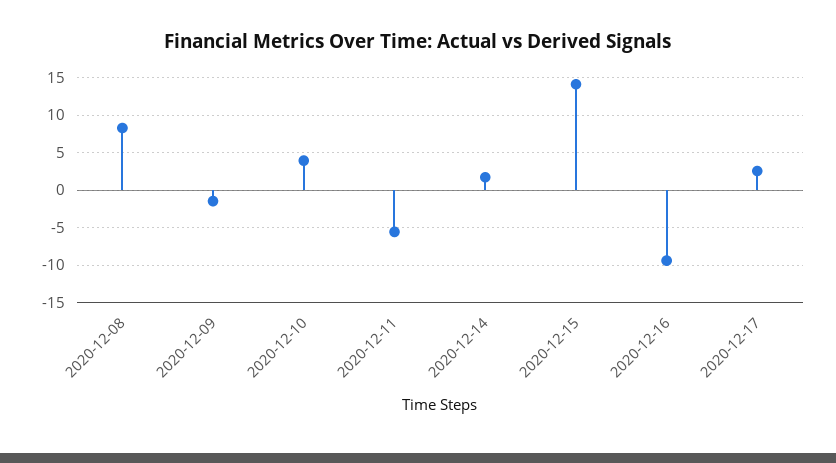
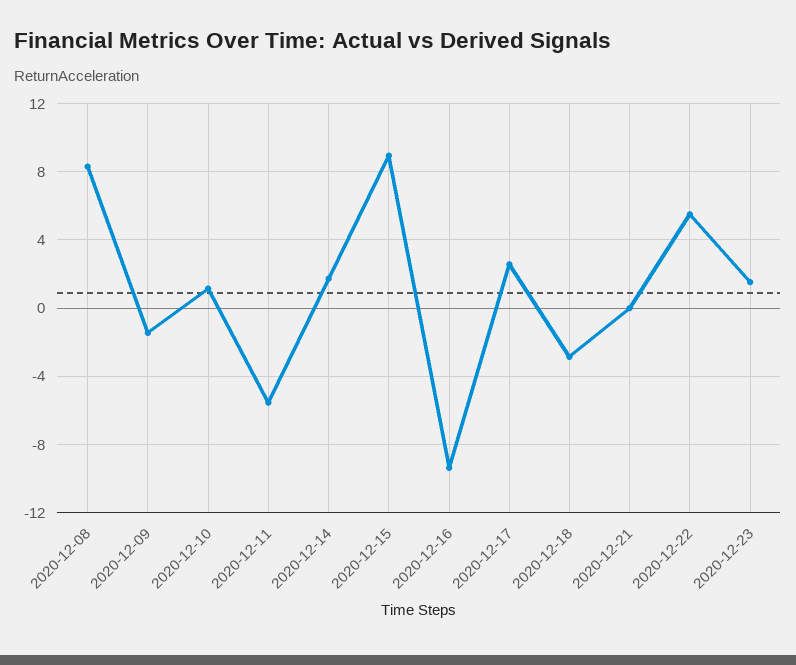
2020-12-10: 4 -> 1
2020-12-15: 14 -> 9
2020-12-18: none -> -3
2020-12-21: none -> 0
2020-12-22: none -> 5.5
2020-12-23: none -> 1.5

